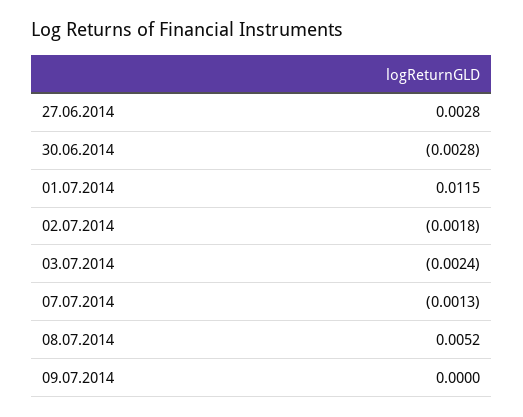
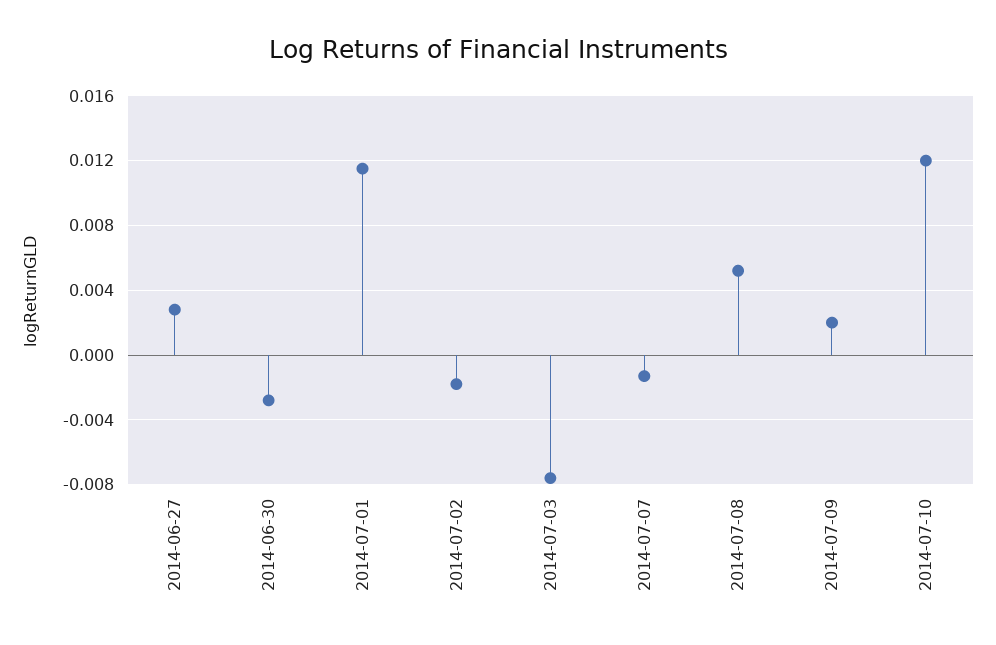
03.07.2014: -0.0024 -> -0.0075
09.07.2014: 0 -> 0.002
2014-07-10: none -> 0.012

